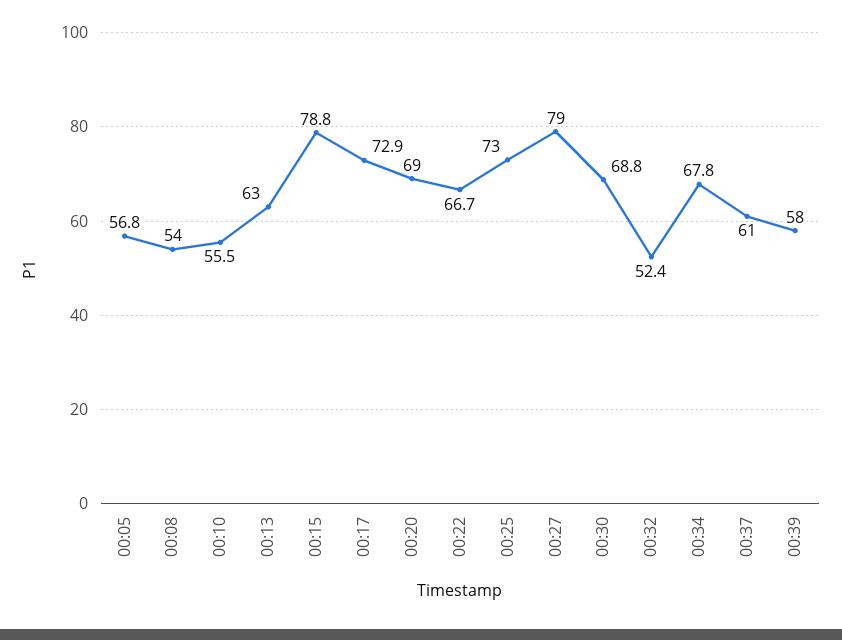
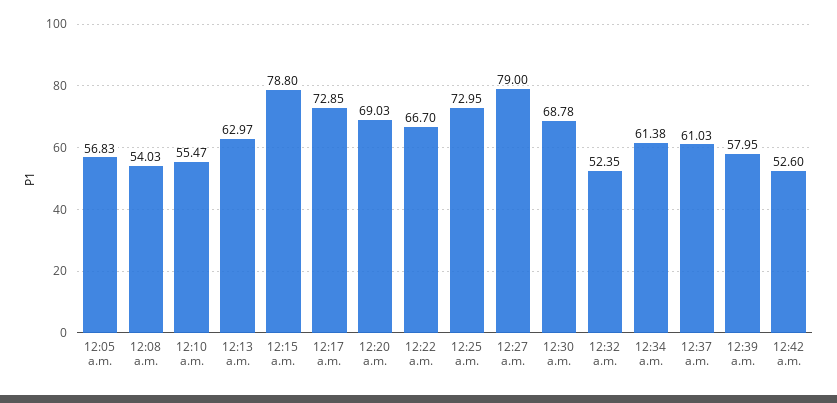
00:34: 67.8 -> 61.38
12:42 a.m.: none -> 52.6

